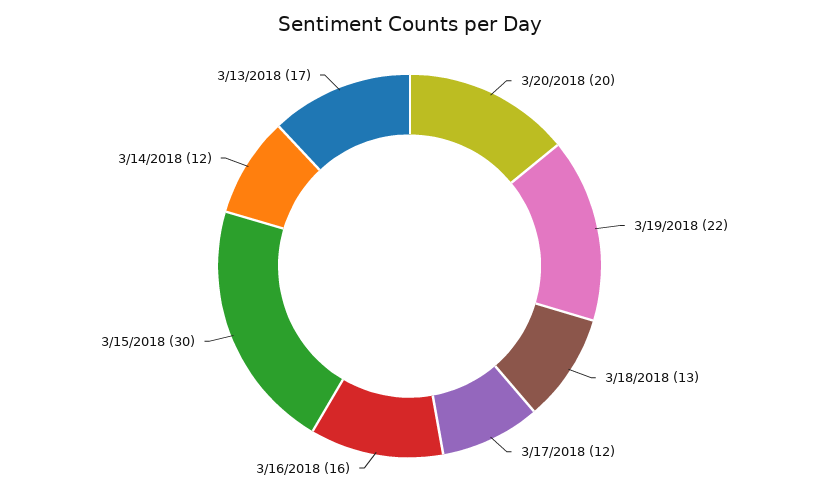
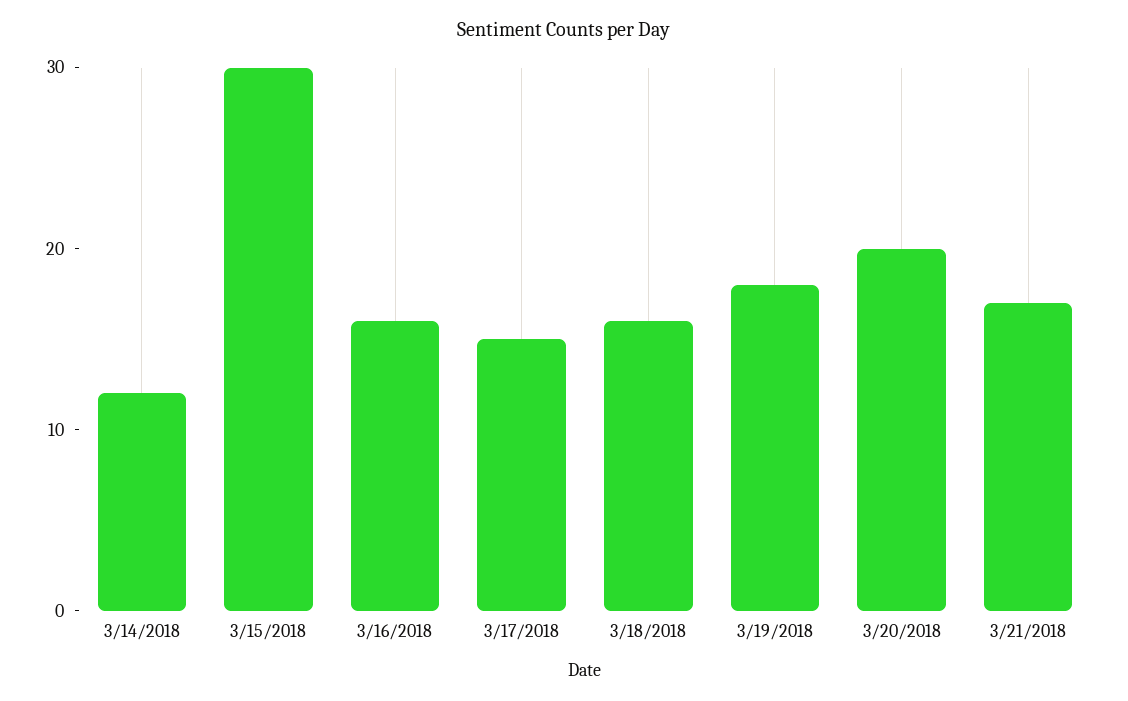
3/19/2018: 22 -> 18
3/18/2018: 13 -> 16
3/17/2018: 12 -> 15
3/13/2018: 17 -> none
3/21/2018: none -> 17

